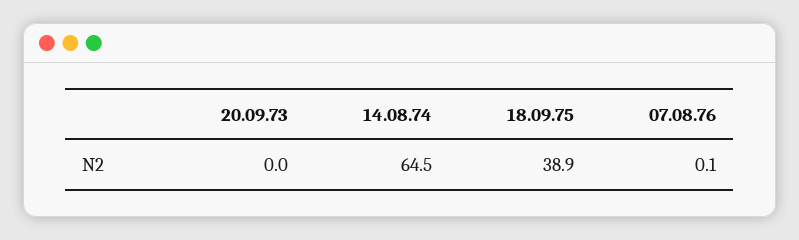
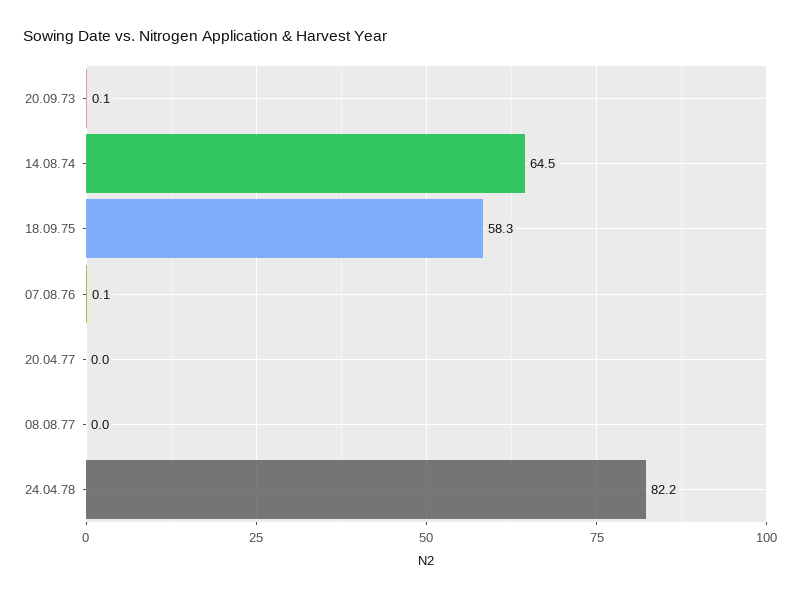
20.09.73: 0 -> 0.1
18.09.75: 38.9 -> 58.3
20.04.77: none -> 0
08.08.77: none -> 0
24.04.78: none -> 82.2

